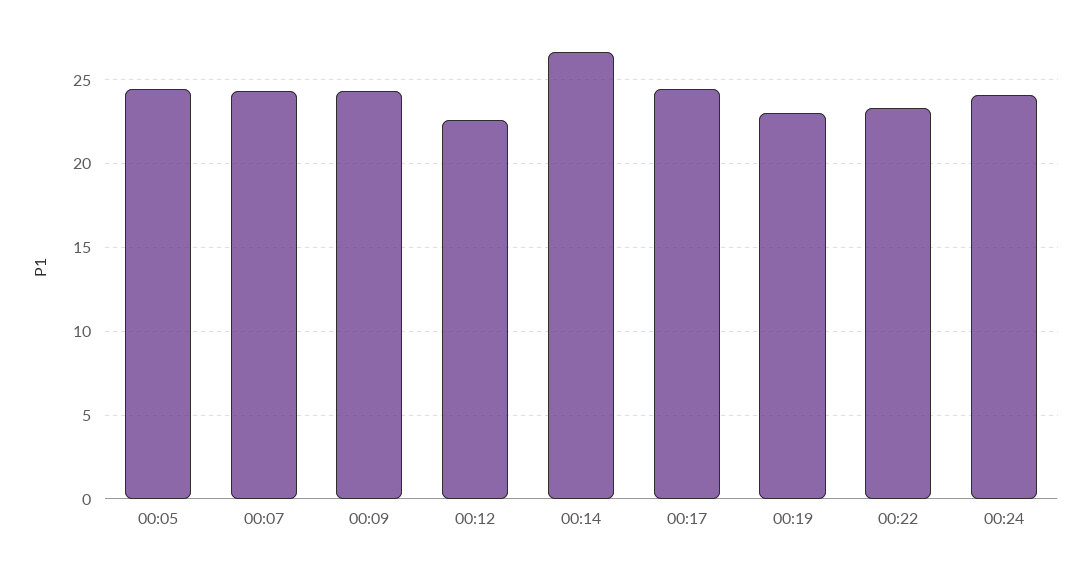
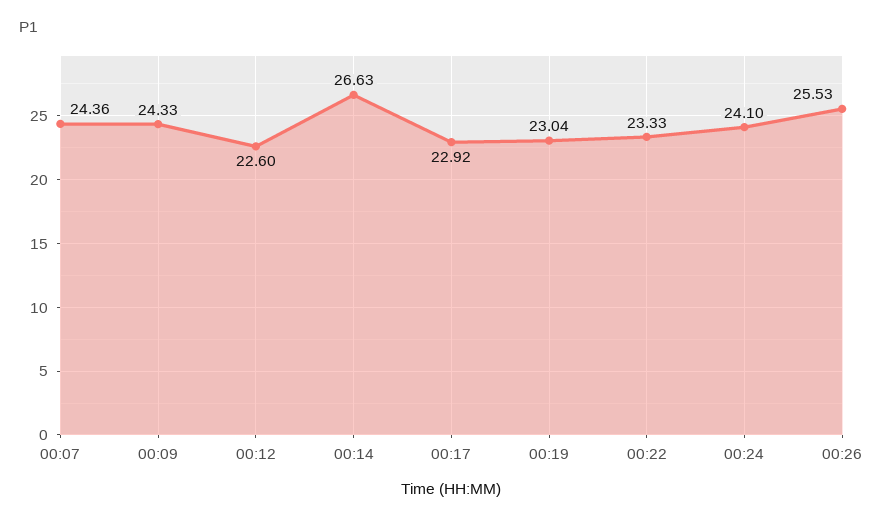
00:05: 24.5 -> none
00:17: 24.5 -> 22.92
00:26: none -> 25.53

